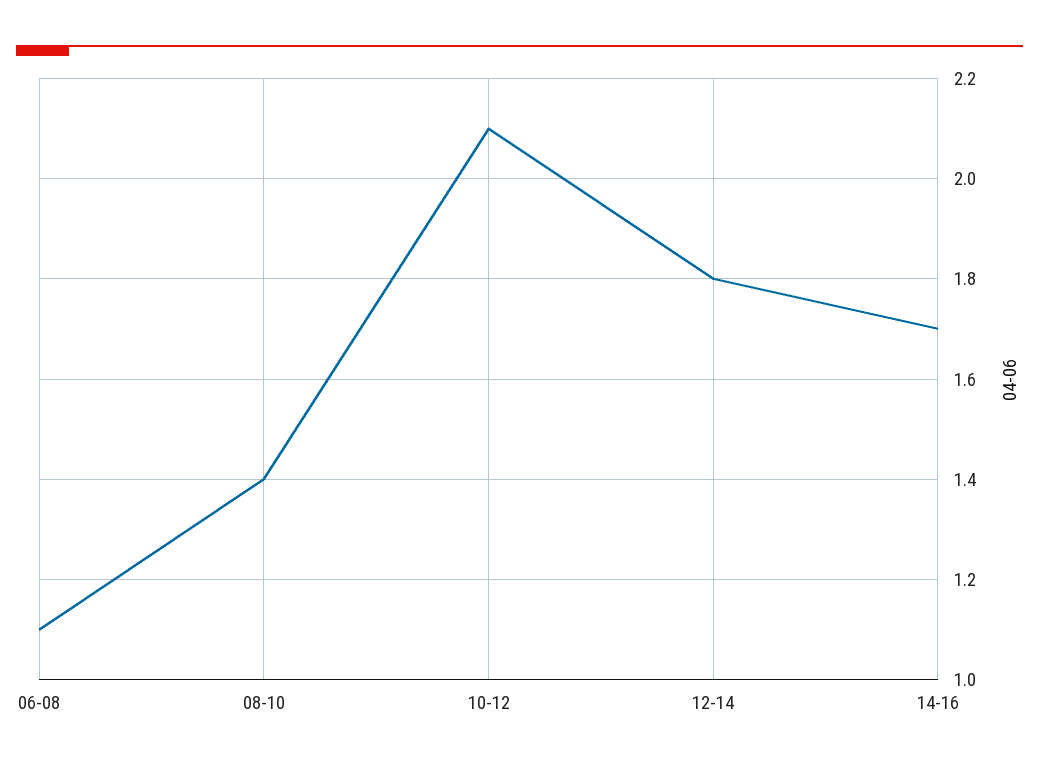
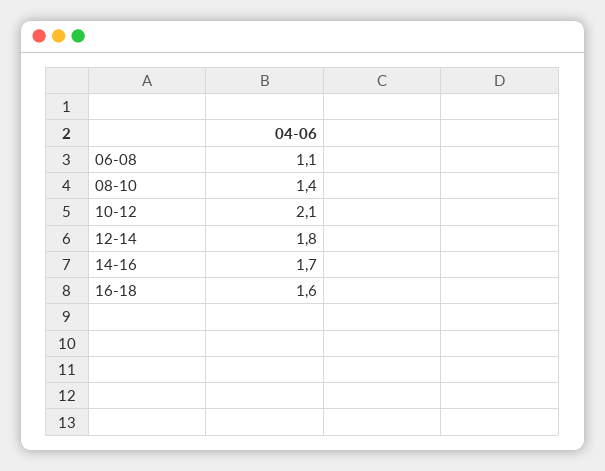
16-18: none -> 1.6

